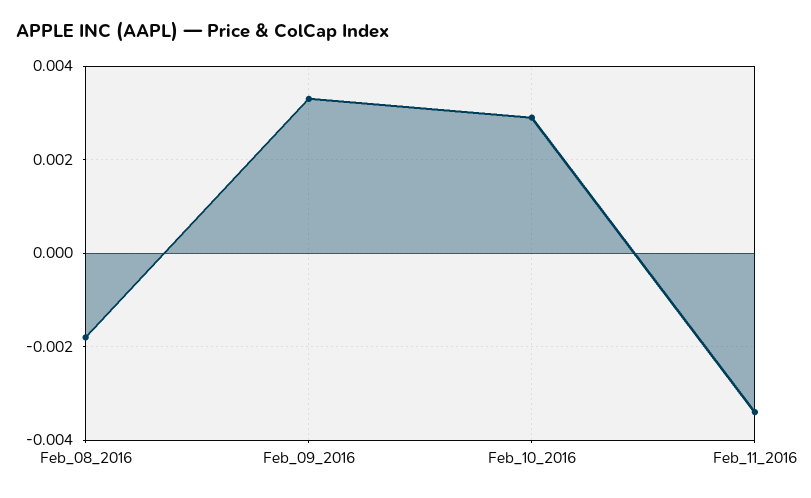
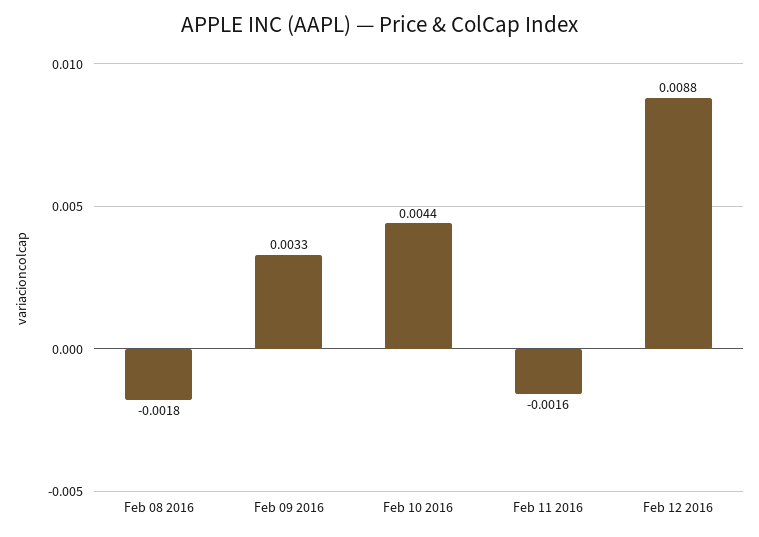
Feb_10_2016: 0.003 -> 0.0044
Feb_11_2016: -0.0035 -> -0.0016
Feb 12 2016: none -> 0.0088

